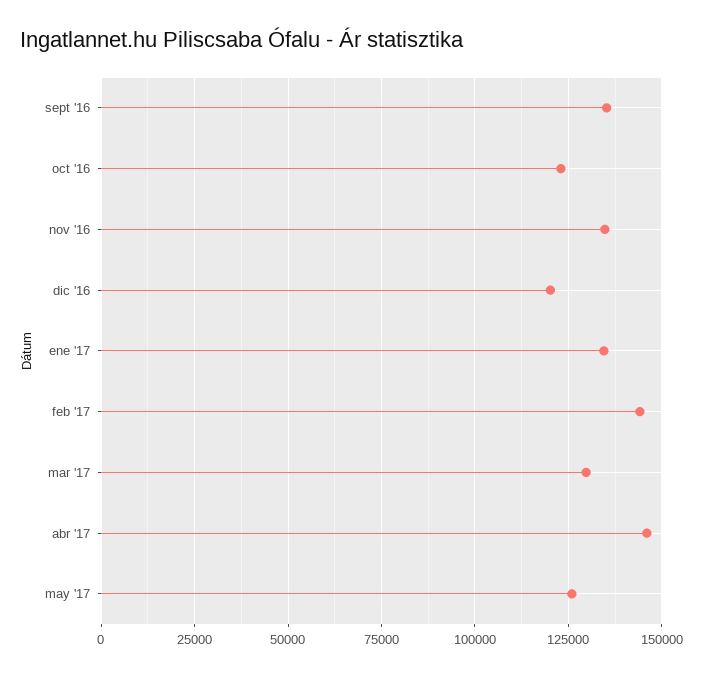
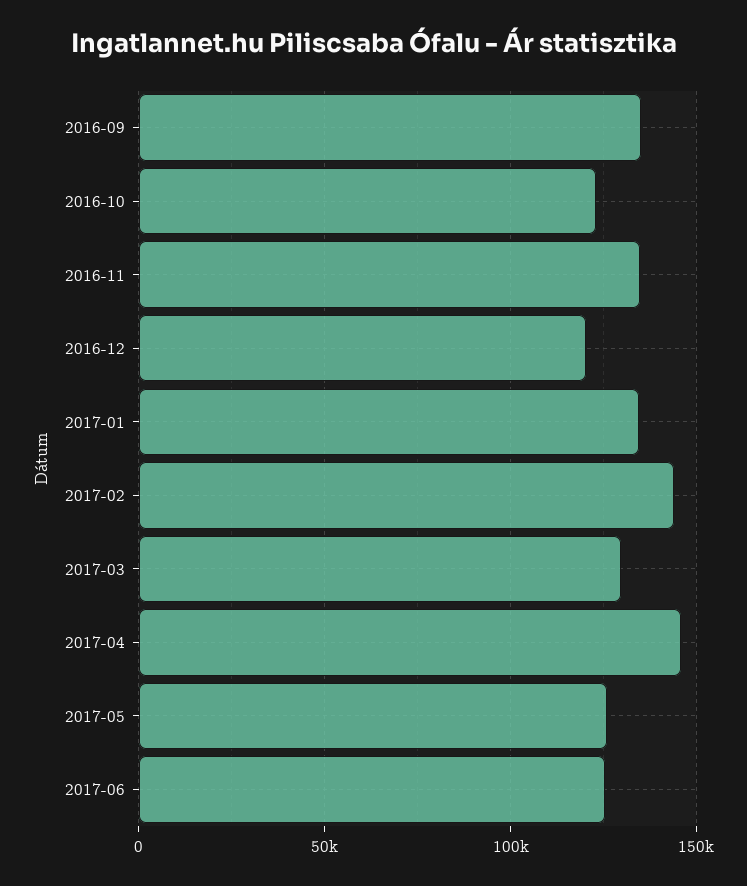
2017-06: none -> 125000

